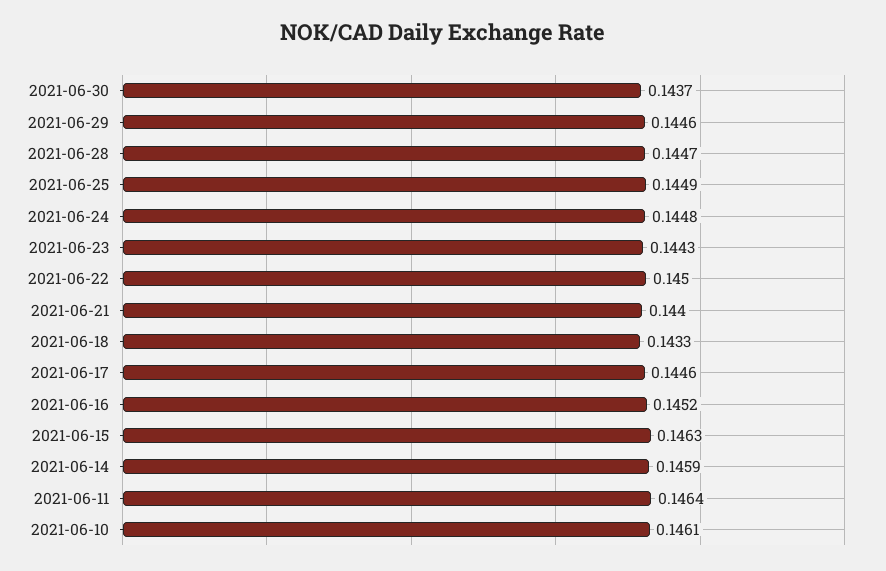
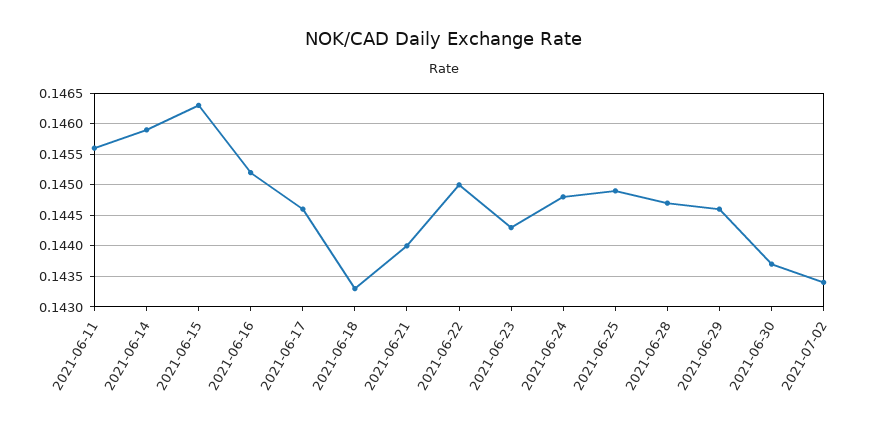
2021-06-11: 0.1464 -> 0.1456
2021-06-10: 0.1461 -> none
2021-07-02: none -> 0.1434

